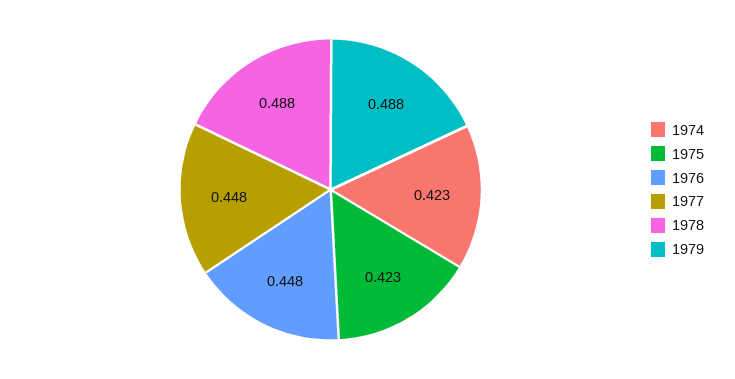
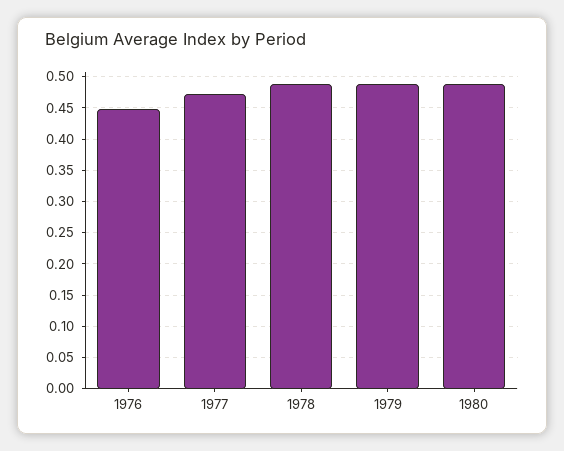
1974: 0.423 -> none
1975: 0.423 -> none
1977: 0.448 -> 0.47
1980: none -> 0.49

